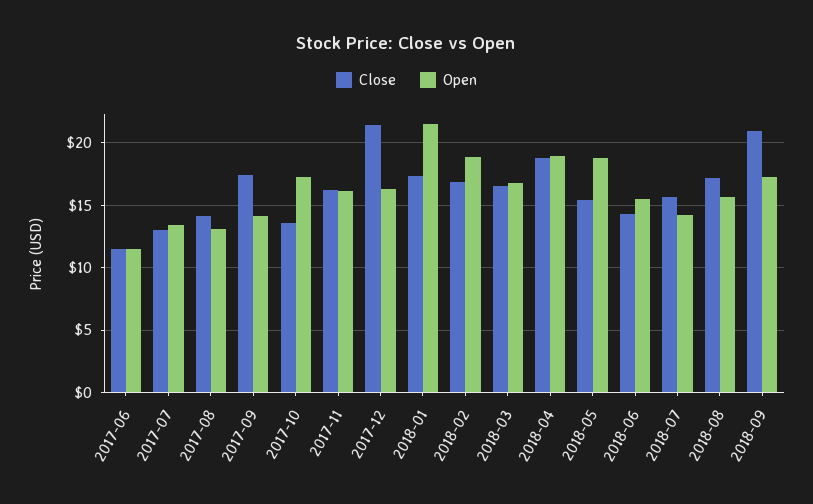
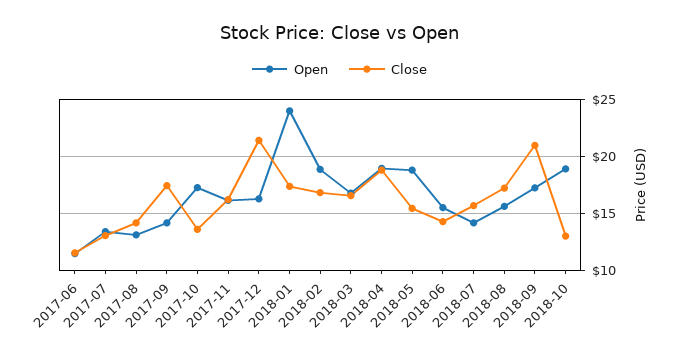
Open, 2018-01: 21.5 -> 24
Open, 2018-10: none -> 19
Close, 2018-10: none -> 13

